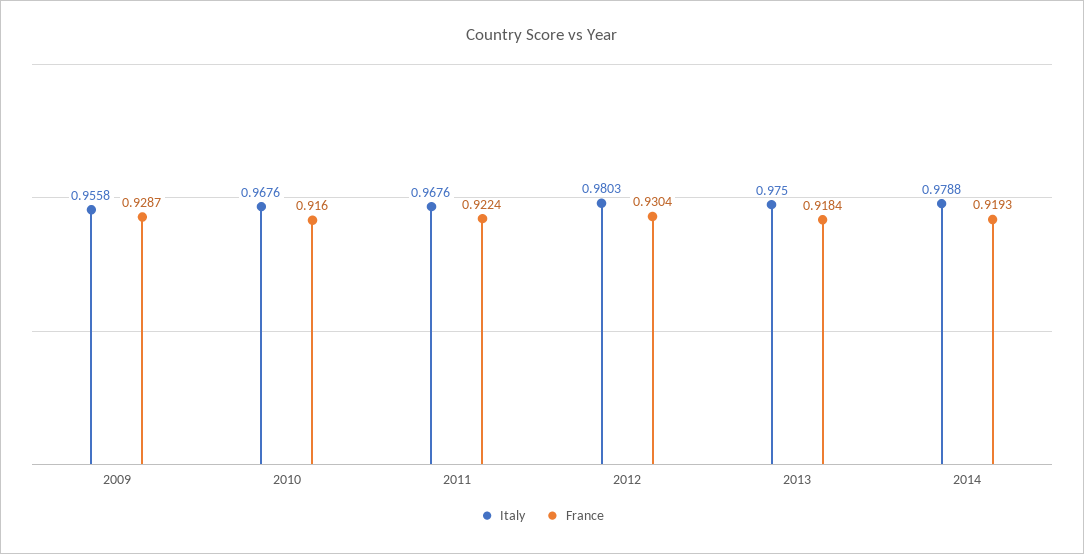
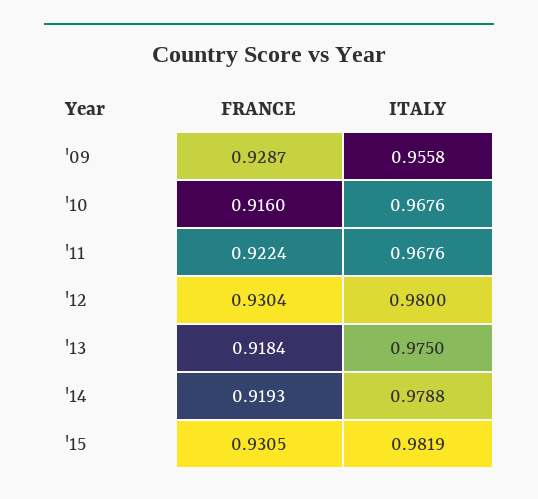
Italy, 2012: 0.9803 -> 0.98
France, '15: none -> 0.9305
Italy, '15: none -> 0.9819

